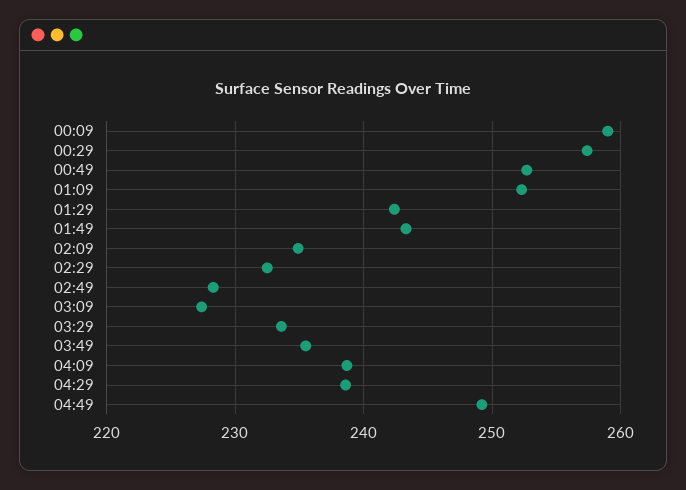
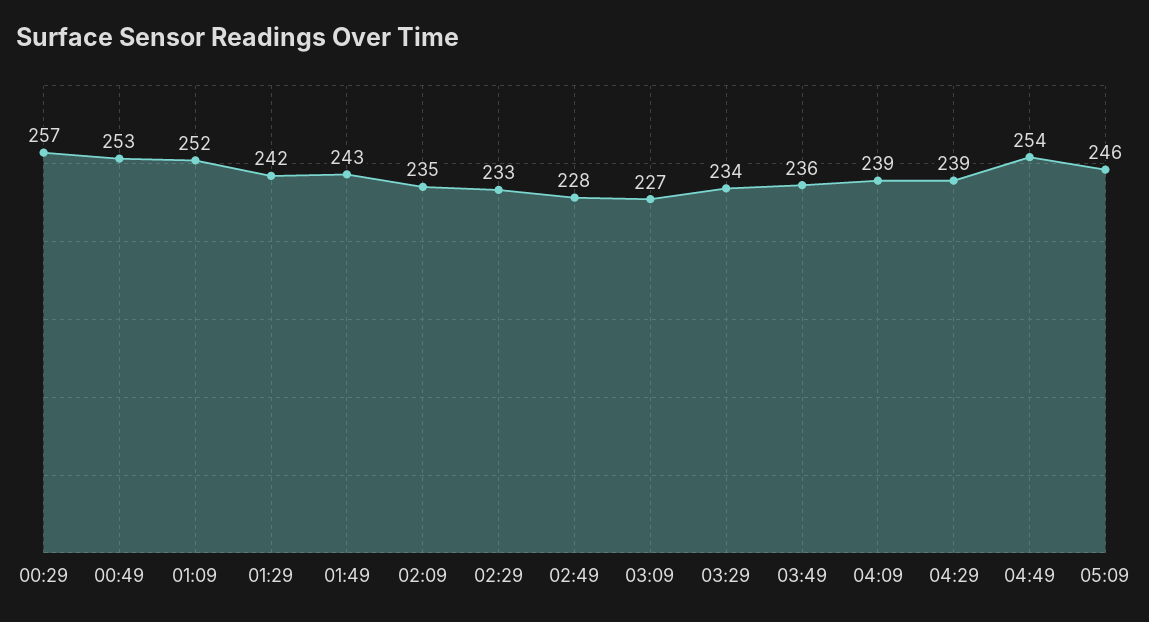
00:09: 259 -> none
04:49: 249 -> 254
05:09: none -> 246

